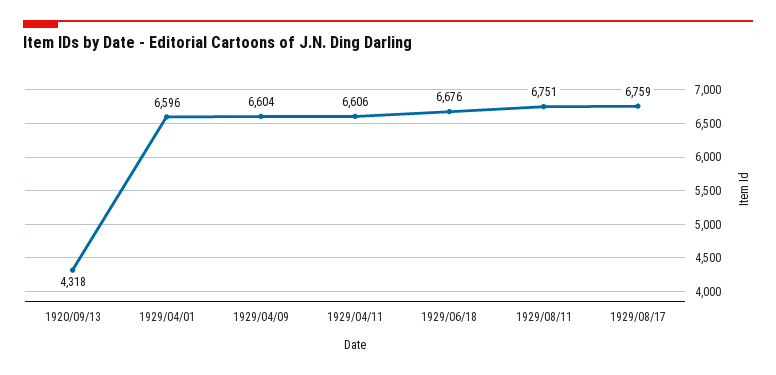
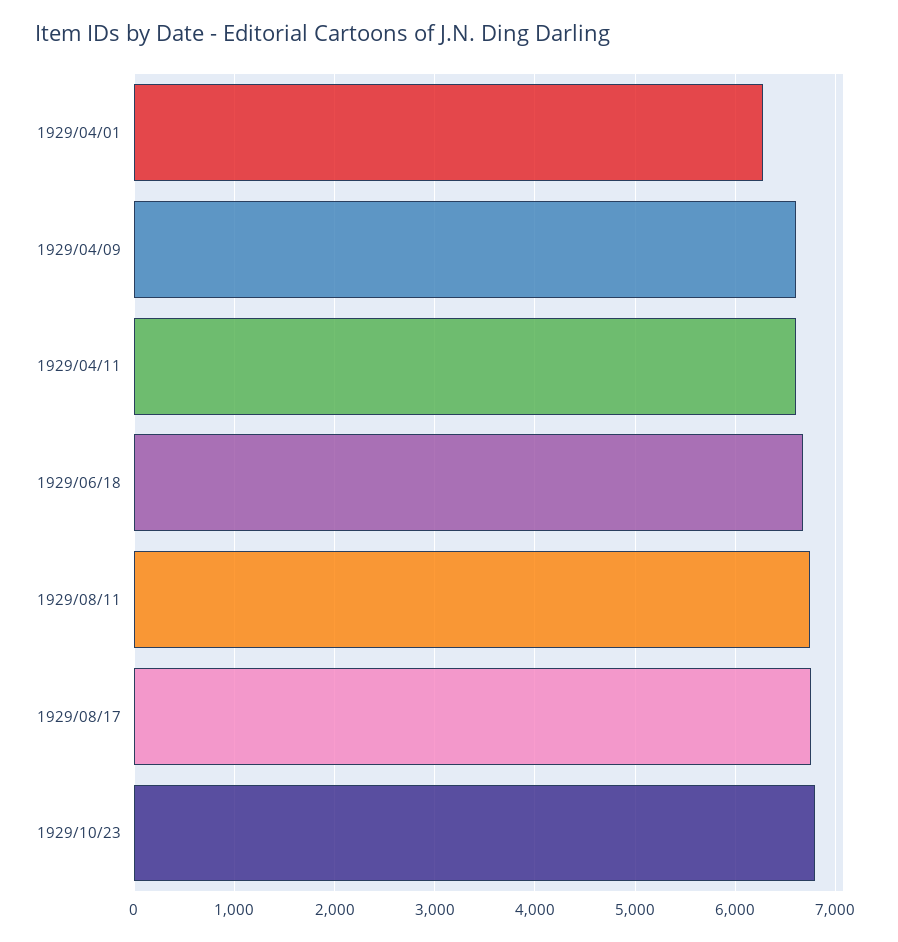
1920/09/13: 4318 -> none
1929/04/01: 6596 -> 6300
1929/10/23: none -> 6800

